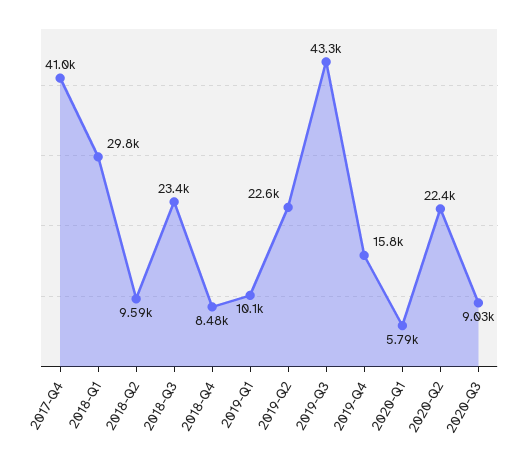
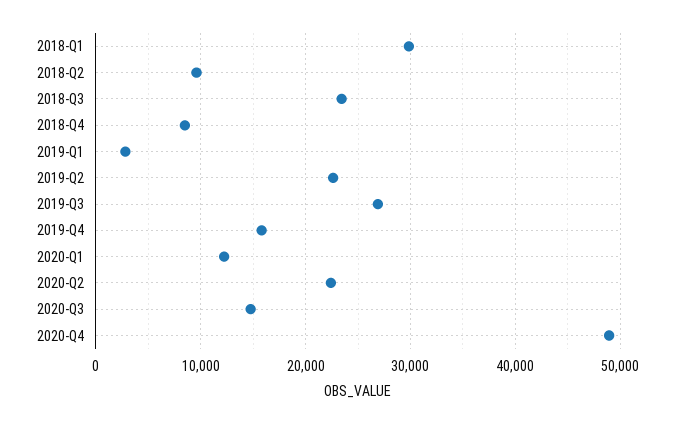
2017-Q4: 41000 -> none
2019-Q1: 10100 -> 3000
2019-Q3: 43300 -> 27000
2020-Q1: 5790 -> 12000
2020-Q3: 9030 -> 15000
2020-Q4: none -> 49000

